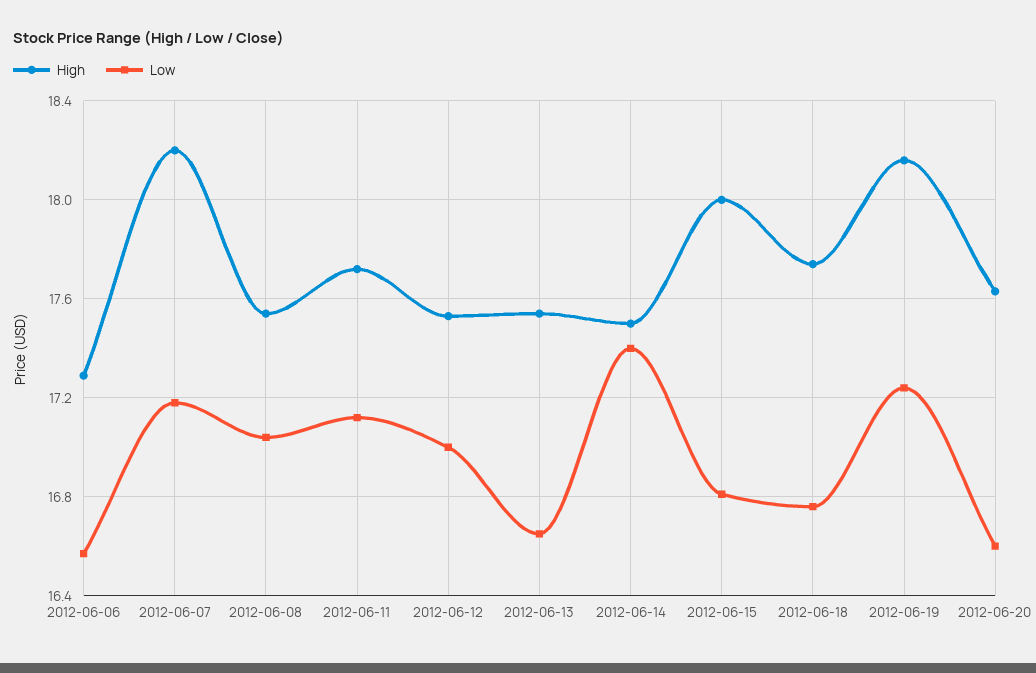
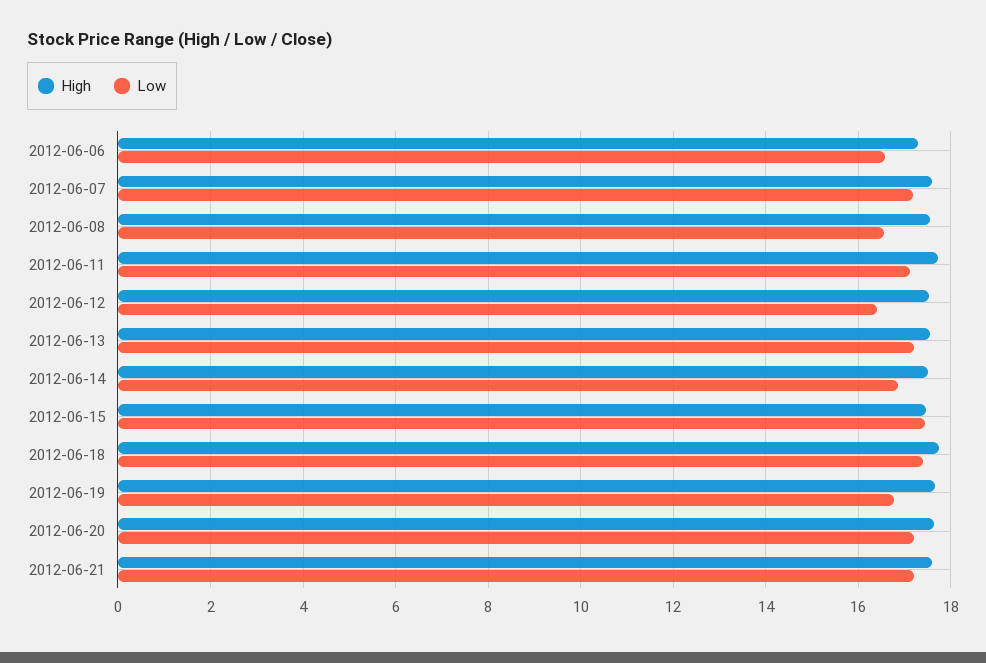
High, 2012-06-07: 18.2 -> 17.6
Low, 2012-06-08: 17.05 -> 16.6
Low, 2012-06-12: 17 -> 16.4
Low, 2012-06-13: 16.65 -> 17.2
Low, 2012-06-14: 17.4 -> 16.8
High, 2012-06-15: 18 -> 17.4
Low, 2012-06-15: 16.8 -> 17.4
Low, 2012-06-18: 16.75 -> 17.4
High, 2012-06-19: 18.15 -> 17.6
Low, 2012-06-19: 17.25 -> 16.8
Low, 2012-06-20: 16.6 -> 17.2
High, 2012-06-21: none -> 17.6
Low, 2012-06-21: none -> 17.2

